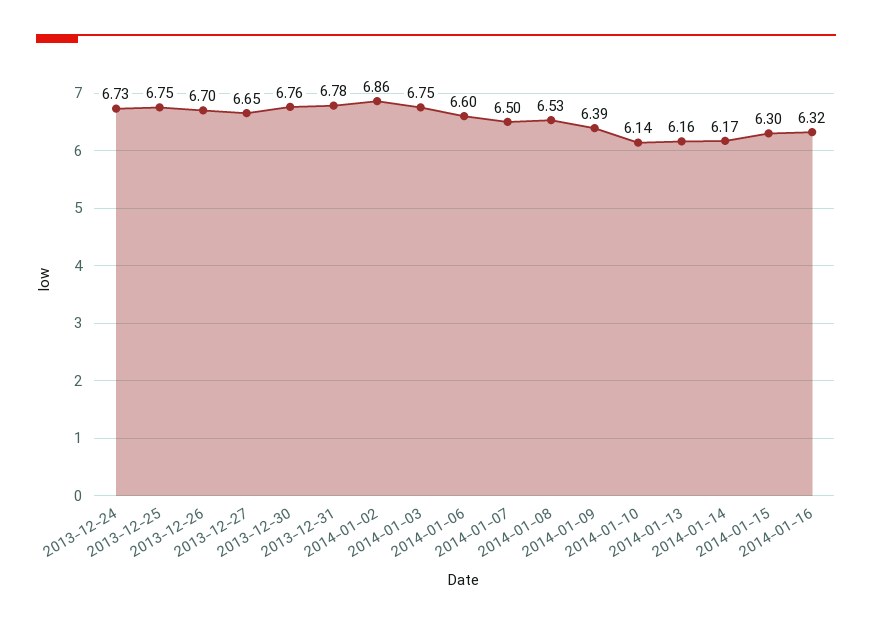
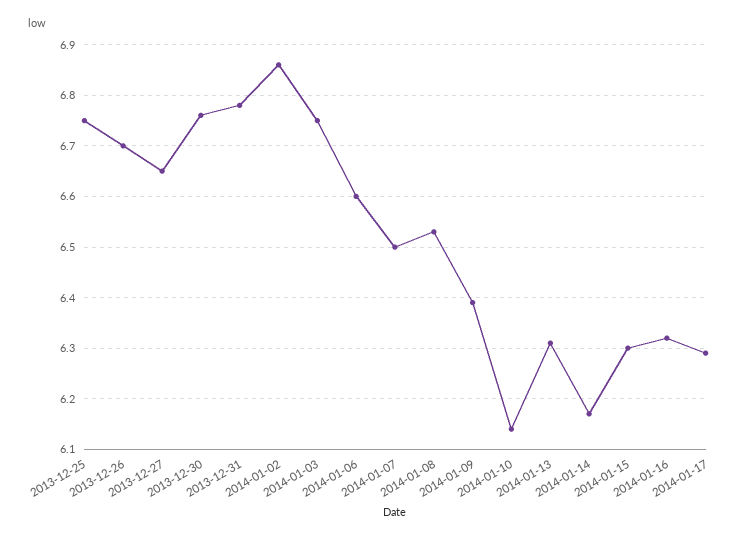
2013-12-24: 6.73 -> none
2014-01-13: 6.16 -> 6.3
2014-01-17: none -> 6.3

